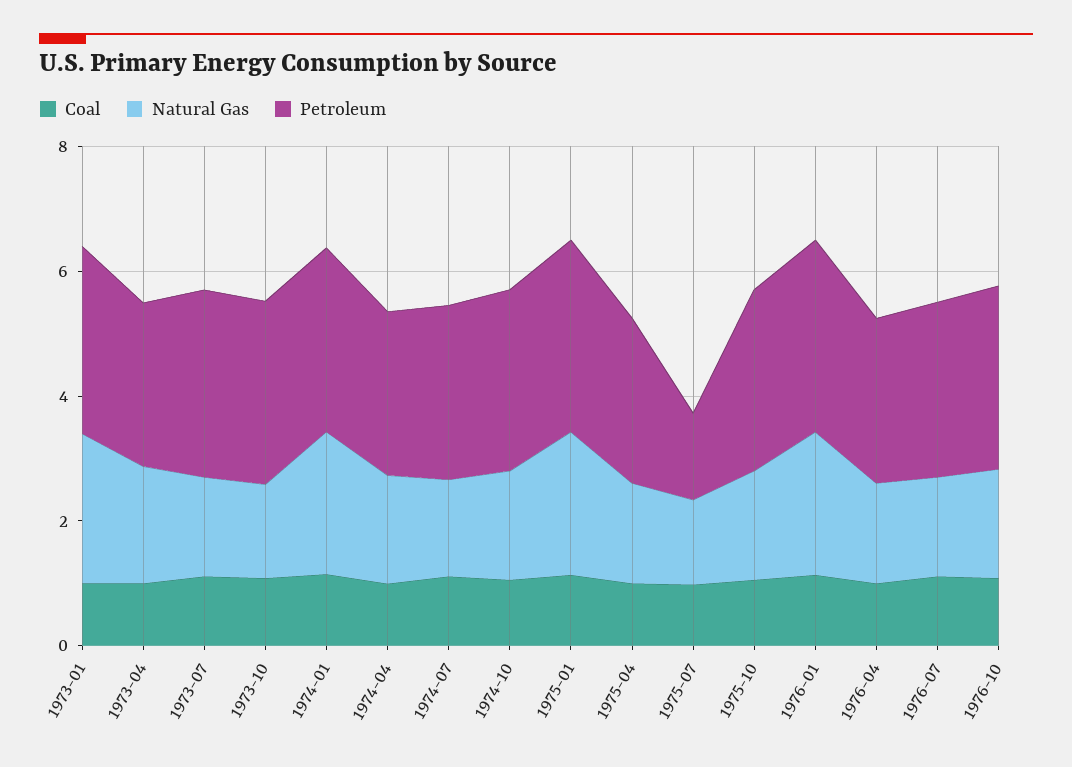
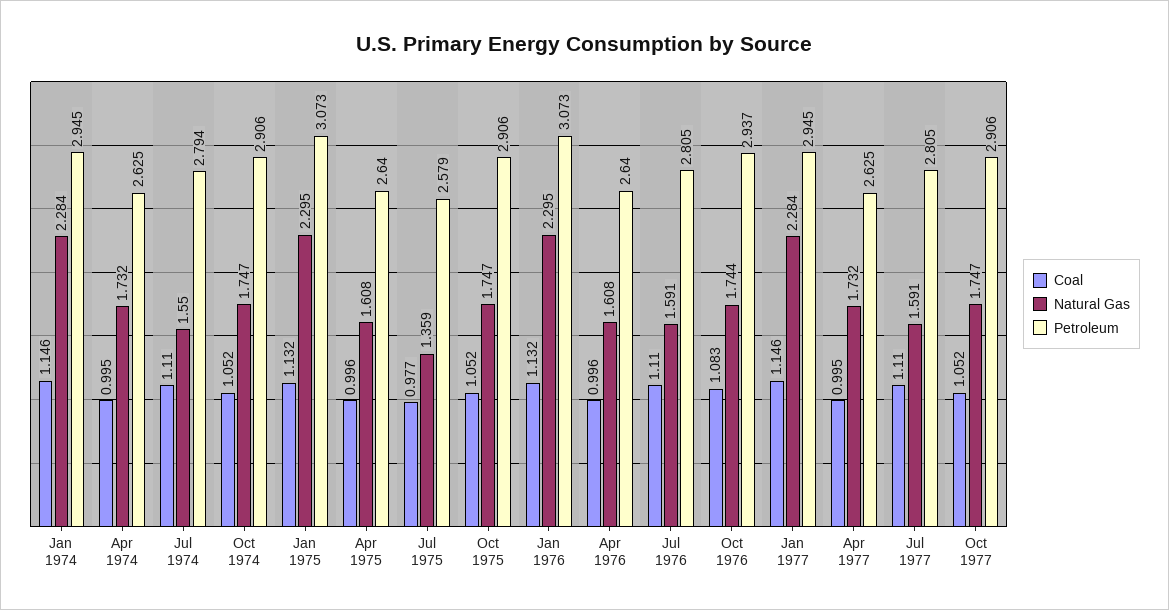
Coal, 1973-01: 1 -> none
Natural Gas, 1973-01: 2.5 -> none
Petroleum, 1973-01: 3 -> none
Coal, 1973-04: 1 -> none
Natural Gas, 1973-04: 2 -> none
Petroleum, 1973-04: 2.5 -> none
Coal, 1973-07: 1 -> none
Natural Gas, 1973-07: 1.5 -> none
Petroleum, 1973-07: 3 -> none
Coal, 1973-10: 1 -> none
Natural Gas, 1973-10: 1.5 -> none
Petroleum, 1973-10: 3 -> none
Petroleum, 1975-07: 1.5 -> 2.579
Coal, Jan 1977: none -> 1.146
Natural Gas, Jan 1977: none -> 2.284
Petroleum, Jan 1977: none -> 2.945
Coal, Apr 1977: none -> 0.995
Natural Gas, Apr 1977: none -> 1.732
Petroleum, Apr 1977: none -> 2.625
Coal, Jul 1977: none -> 1.11
Natural Gas, Jul 1977: none -> 1.591
Petroleum, Jul 1977: none -> 2.805
Coal, Oct 1977: none -> 1.052
Natural Gas, Oct 1977: none -> 1.747
Petroleum, Oct 1977: none -> 2.906

